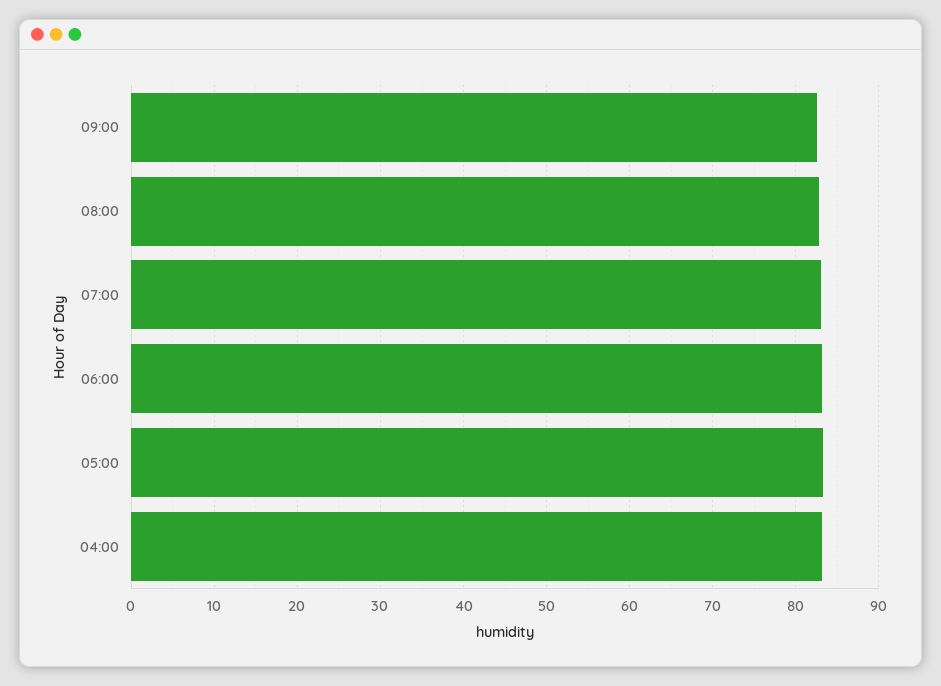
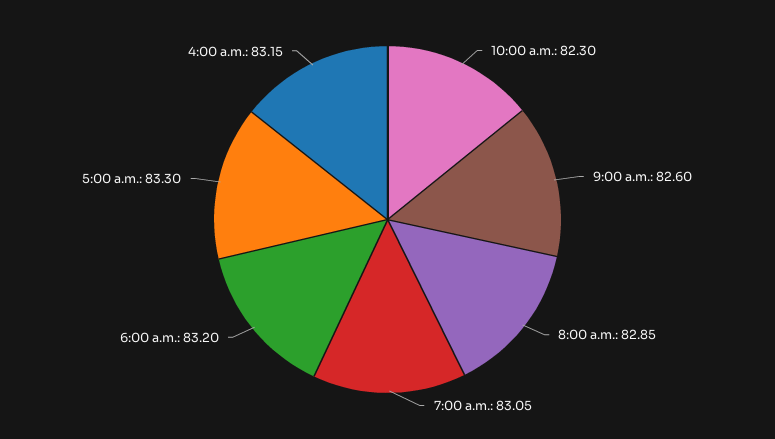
10:00 a.m.: none -> 82.3

